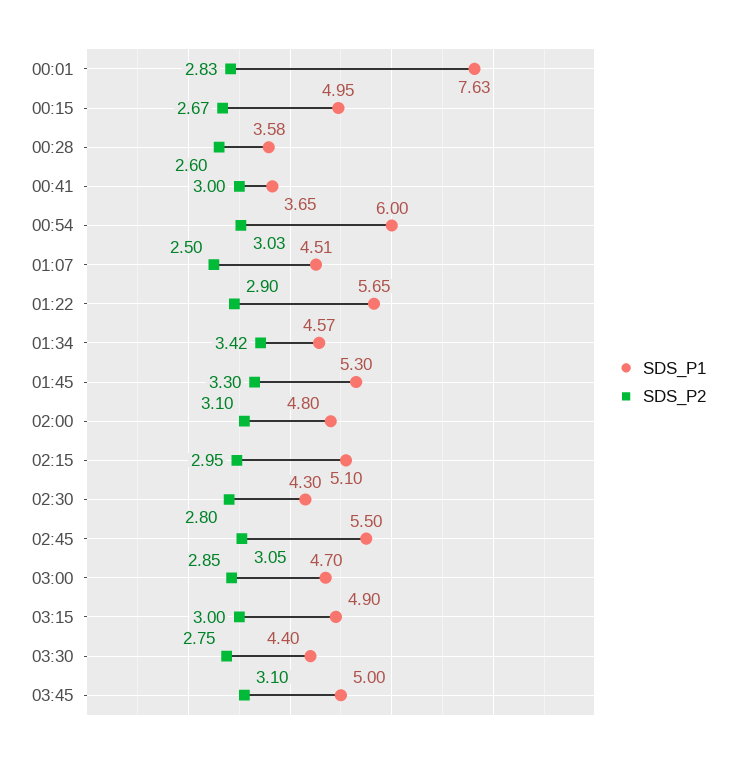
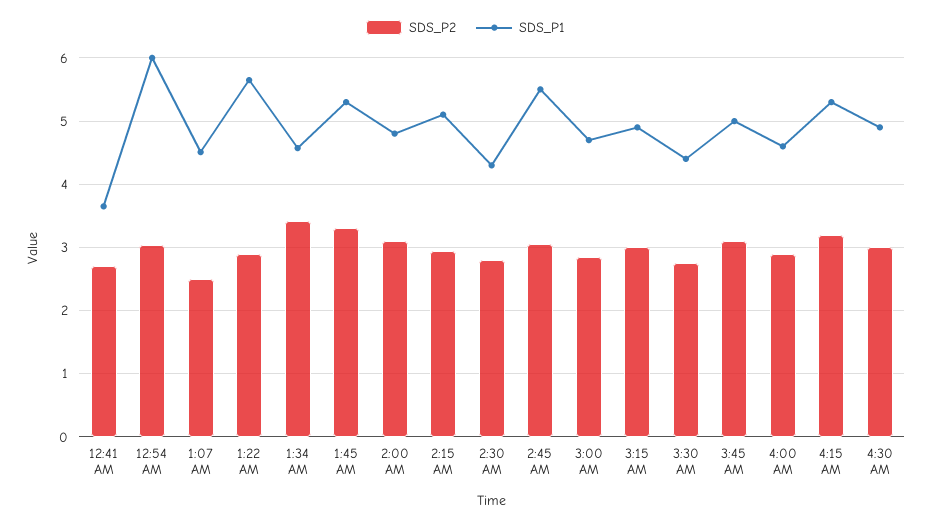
SDS_P1, 00:01: 7.63 -> none
SDS_P2, 00:01: 2.83 -> none
SDS_P1, 00:15: 4.95 -> none
SDS_P2, 00:15: 2.67 -> none
SDS_P1, 00:28: 3.58 -> none
SDS_P2, 00:28: 2.6 -> none
SDS_P2, 00:41: 3 -> 2.7
SDS_P2, 4:00 AM: none -> 2.9
SDS_P1, 4:00 AM: none -> 4.6
SDS_P2, 4:15 AM: none -> 3.2
SDS_P1, 4:15 AM: none -> 5.3
SDS_P2, 4:30 AM: none -> 3
SDS_P1, 4:30 AM: none -> 4.9

